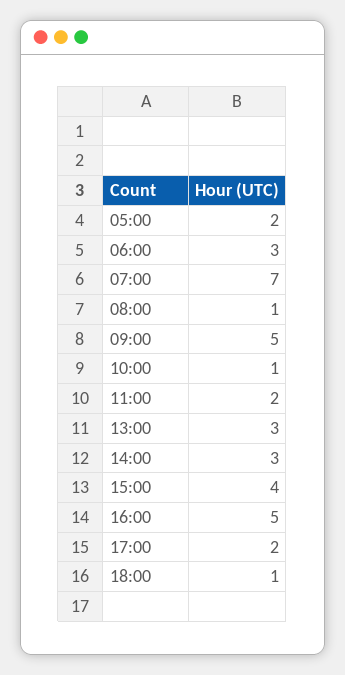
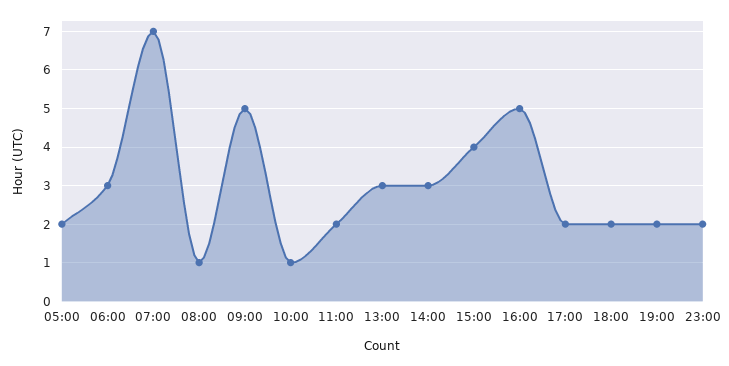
18:00: 1 -> 2
19:00: none -> 2
23:00: none -> 2

